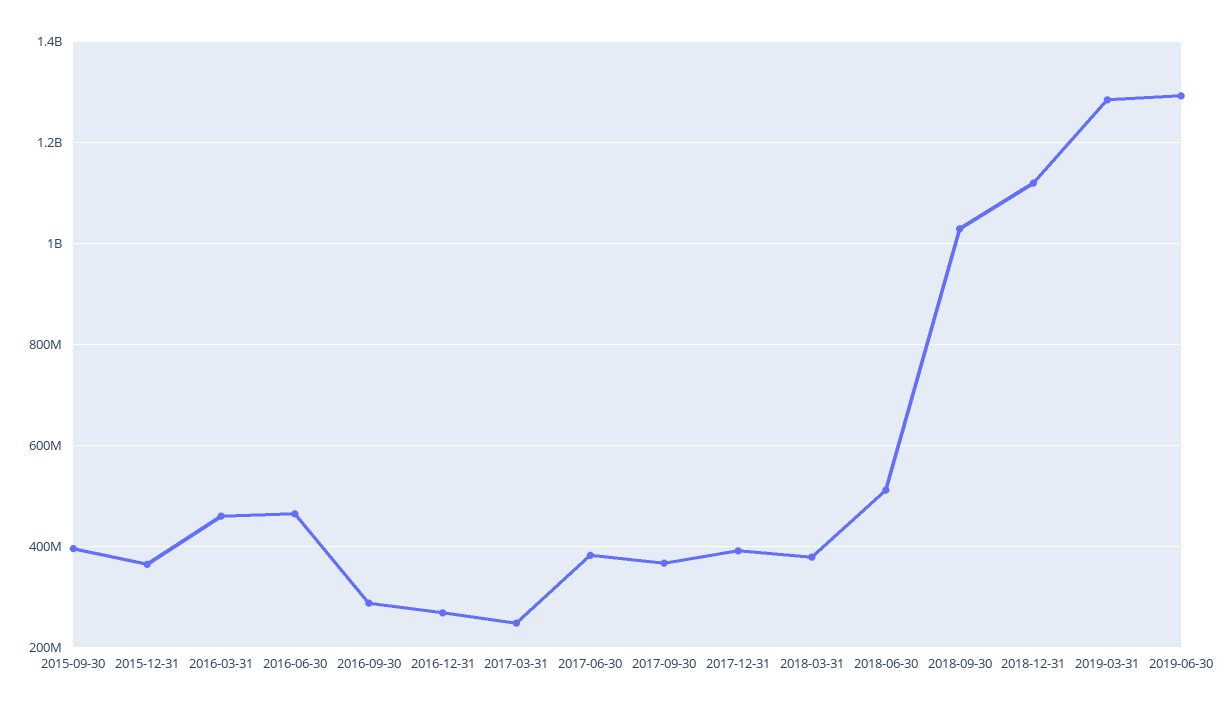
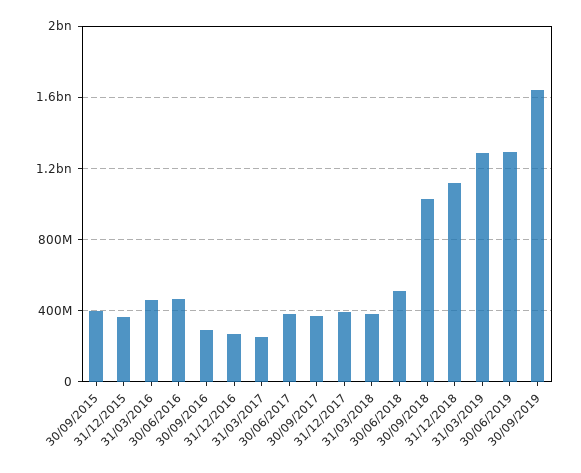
30/09/2019: none -> 1650000000

